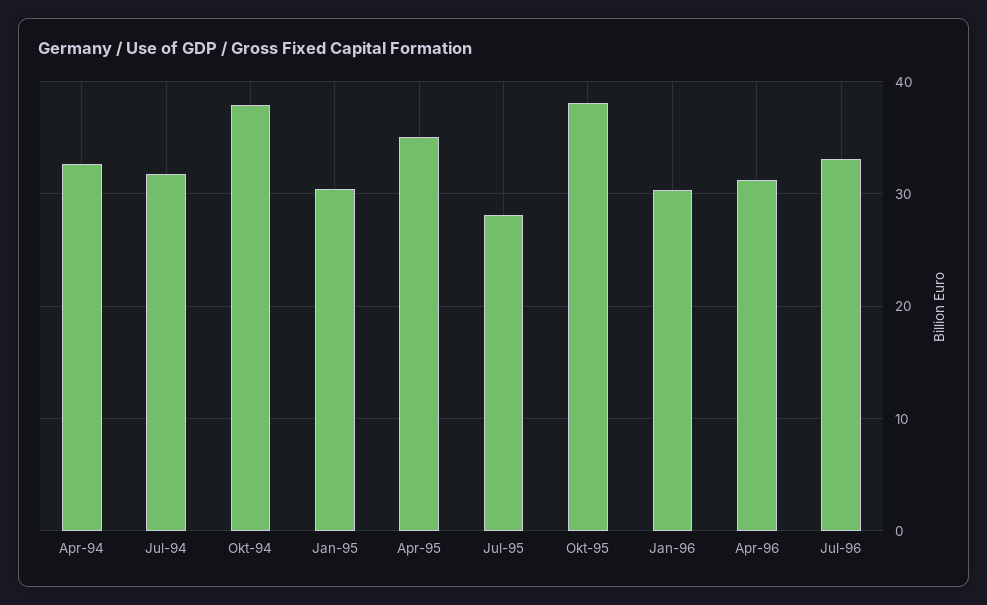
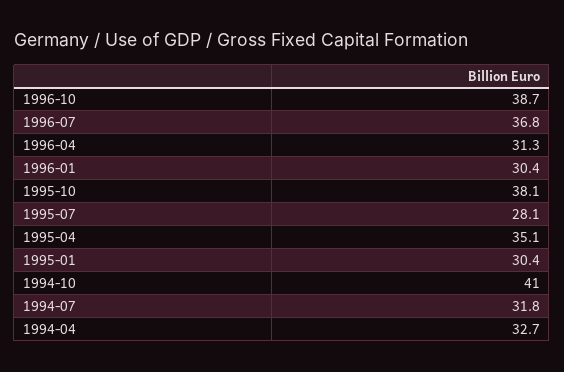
Okt-94: 38 -> 41
Jul-96: 33 -> 36.8
1996-10: none -> 38.7

